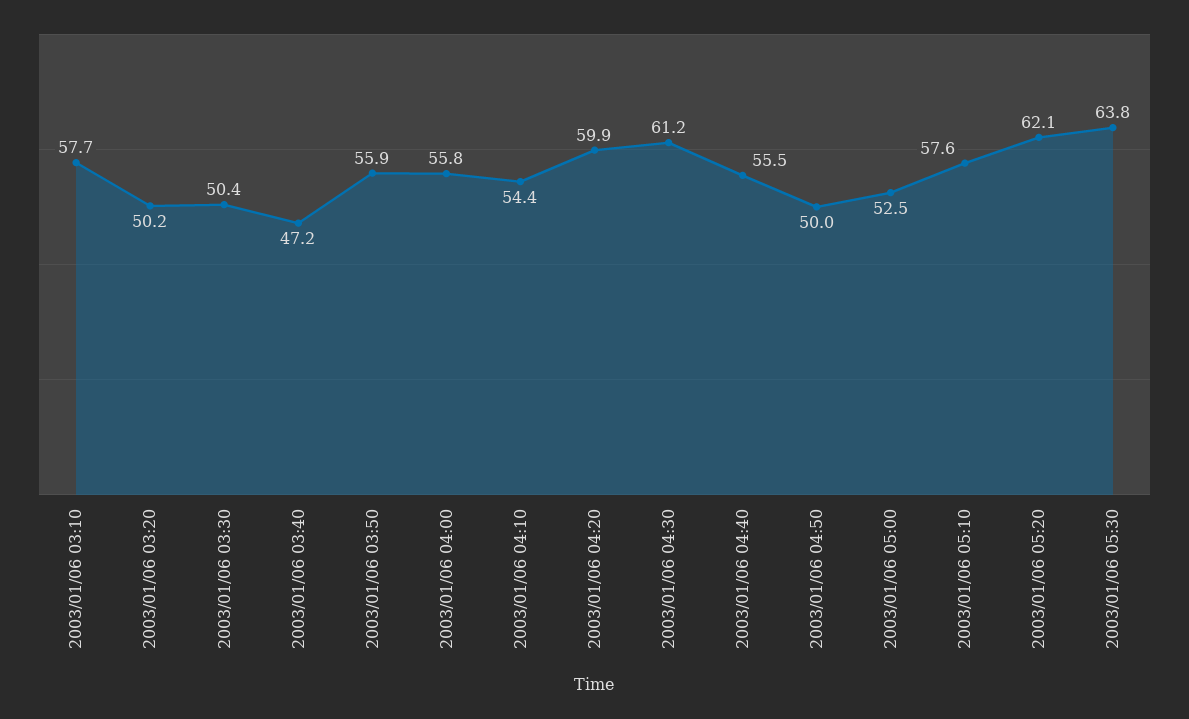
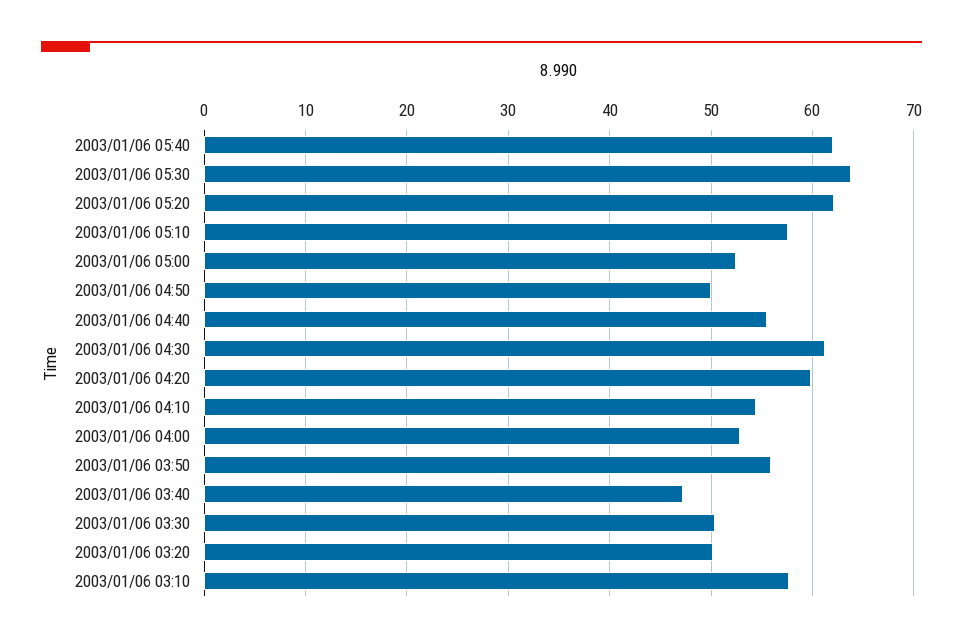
2003/01/06 04:00: 55.8 -> 53
2003/01/06 05:40: none -> 62

